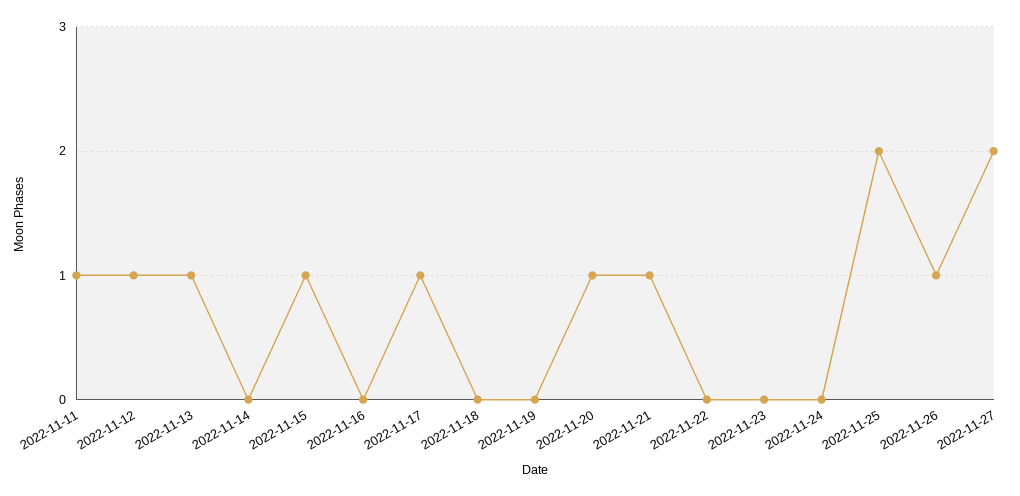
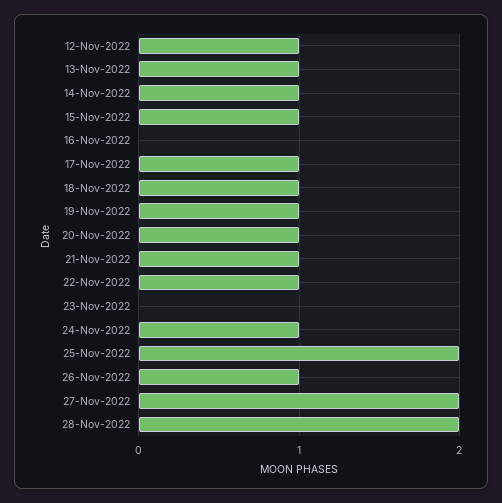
2022-11-11: 1 -> none
2022-11-14: 0 -> 1
2022-11-18: 0 -> 1
2022-11-19: 0 -> 1
2022-11-22: 0 -> 1
2022-11-24: 0 -> 1
28-Nov-2022: none -> 2

